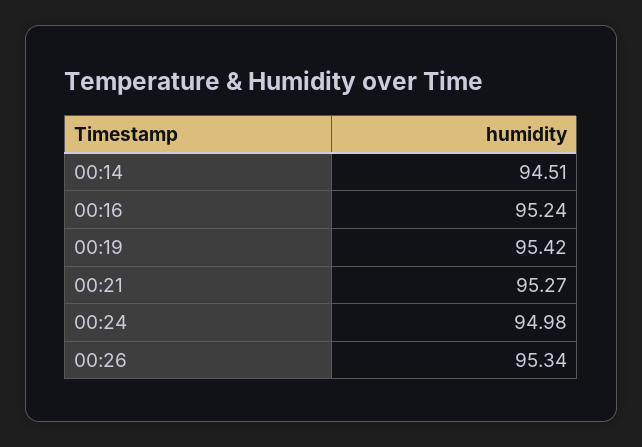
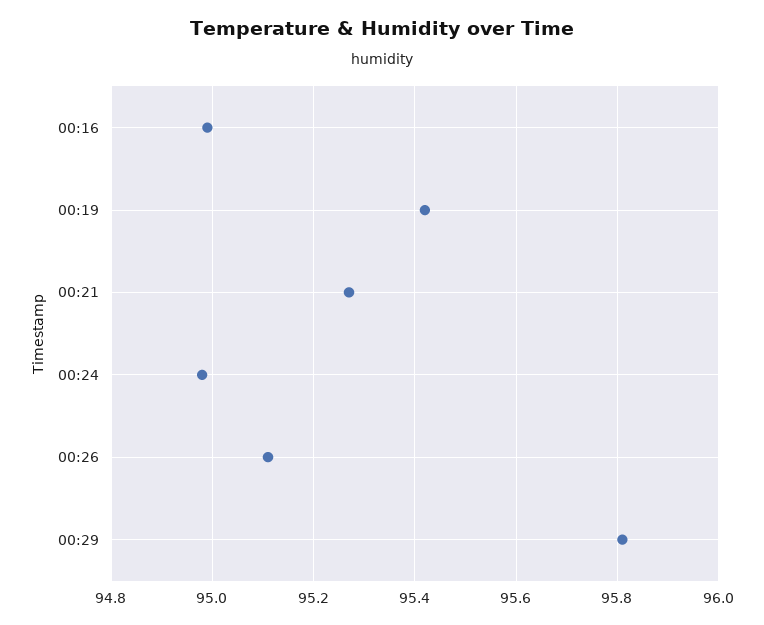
00:14: 94.51 -> none
00:16: 95.24 -> 95
00:26: 95.34 -> 95.1
00:29: none -> 95.8

